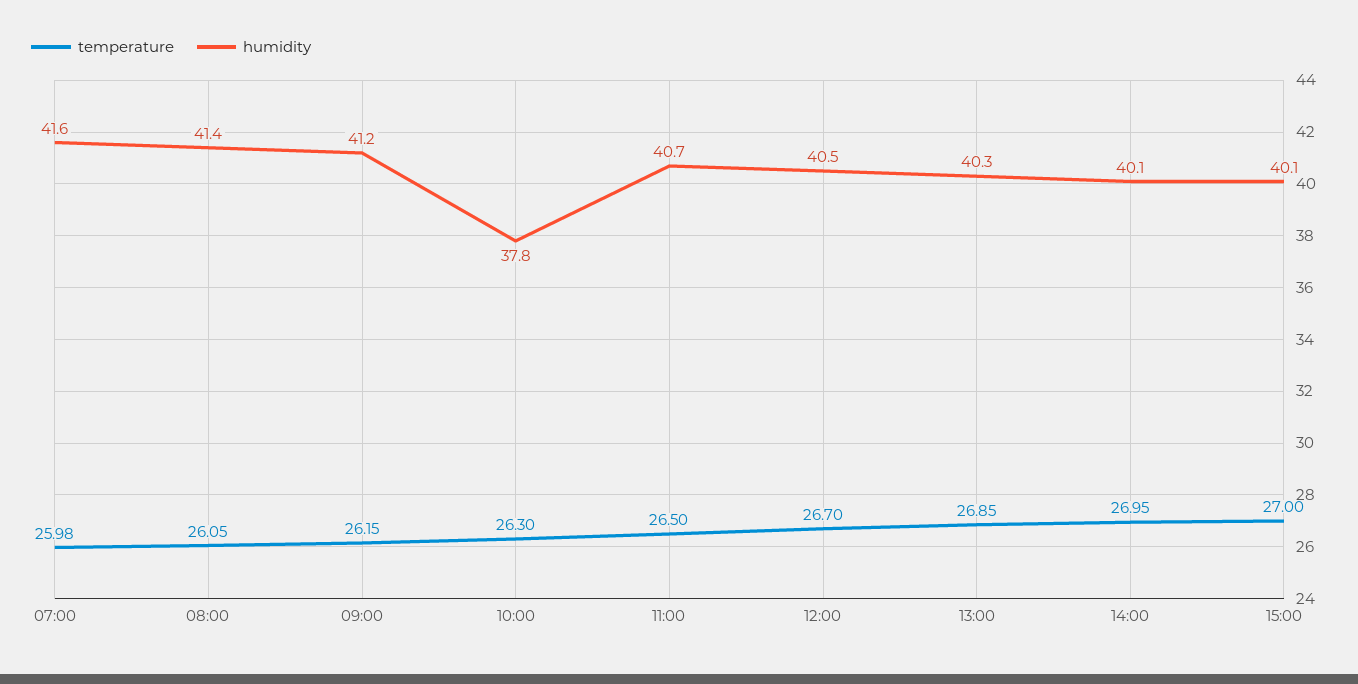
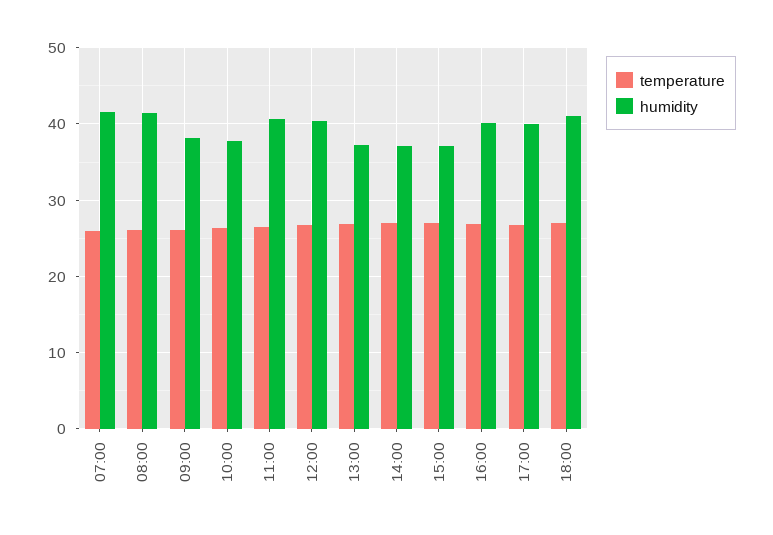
humidity, 09:00: 41.2 -> 38
humidity, 13:00: 40.3 -> 37
humidity, 14:00: 40.1 -> 37
humidity, 15:00: 40.1 -> 37
temperature, 16:00: none -> 27
humidity, 16:00: none -> 40
temperature, 17:00: none -> 27
humidity, 17:00: none -> 40
temperature, 18:00: none -> 27
humidity, 18:00: none -> 41

